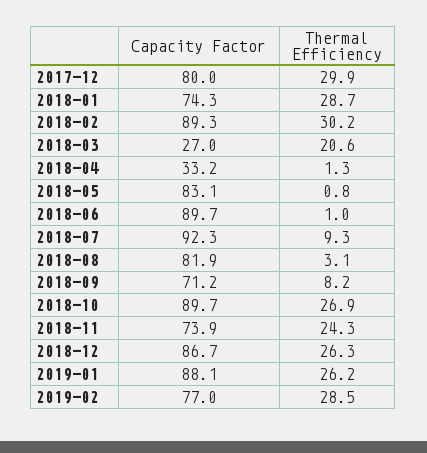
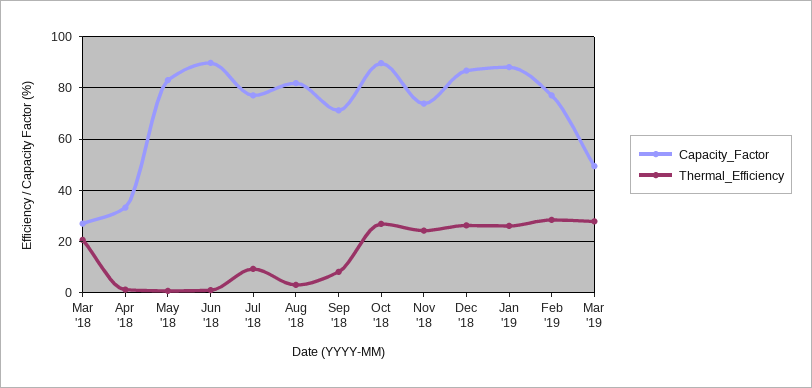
Capacity Factor, 2017-12: 80 -> none
Thermal Efficiency, 2017-12: 29.9 -> none
Capacity Factor, 2018-01: 74.3 -> none
Thermal Efficiency, 2018-01: 28.7 -> none
Capacity Factor, 2018-02: 89.3 -> none
Thermal Efficiency, 2018-02: 30.2 -> none
Capacity Factor, 2018-07: 92.3 -> 77.5
Capacity Factor, Mar '19: none -> 50
Thermal Efficiency, Mar '19: none -> 27.5

